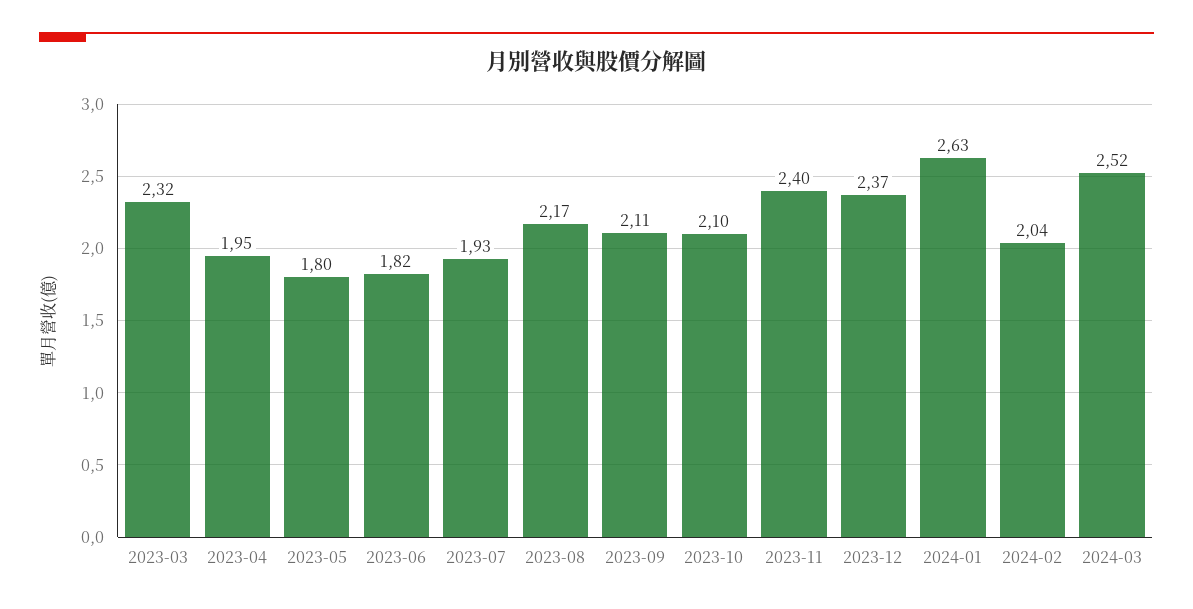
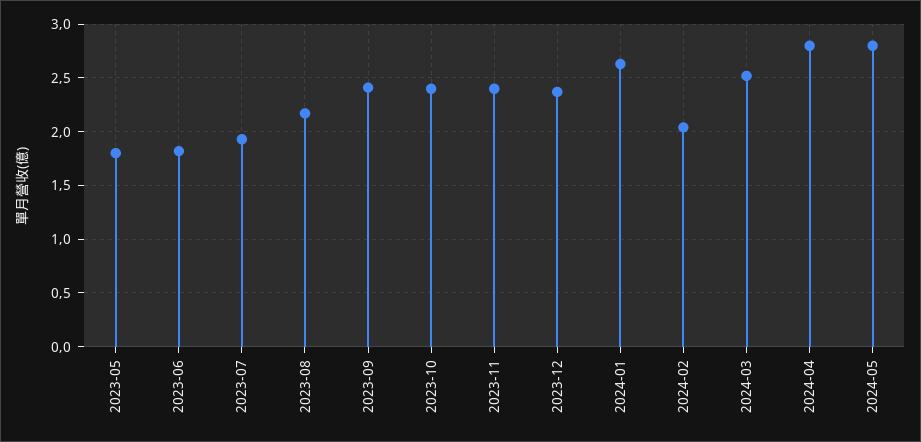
2023-03: 2.32 -> none
2023-04: 1.95 -> none
2023-09: 2.11 -> 2.4
2023-10: 2.1 -> 2.4
2024-04: none -> 2.8
2024-05: none -> 2.8

